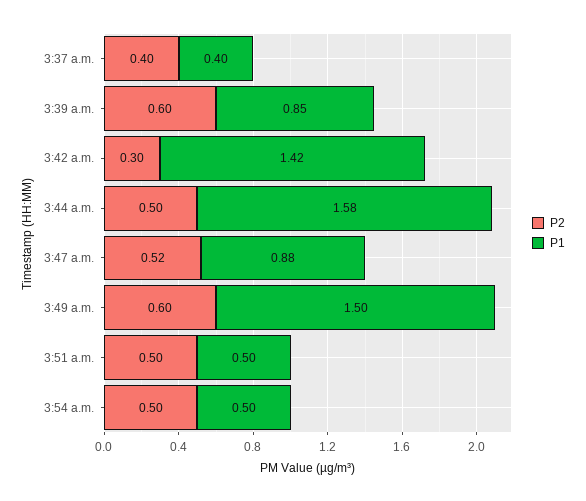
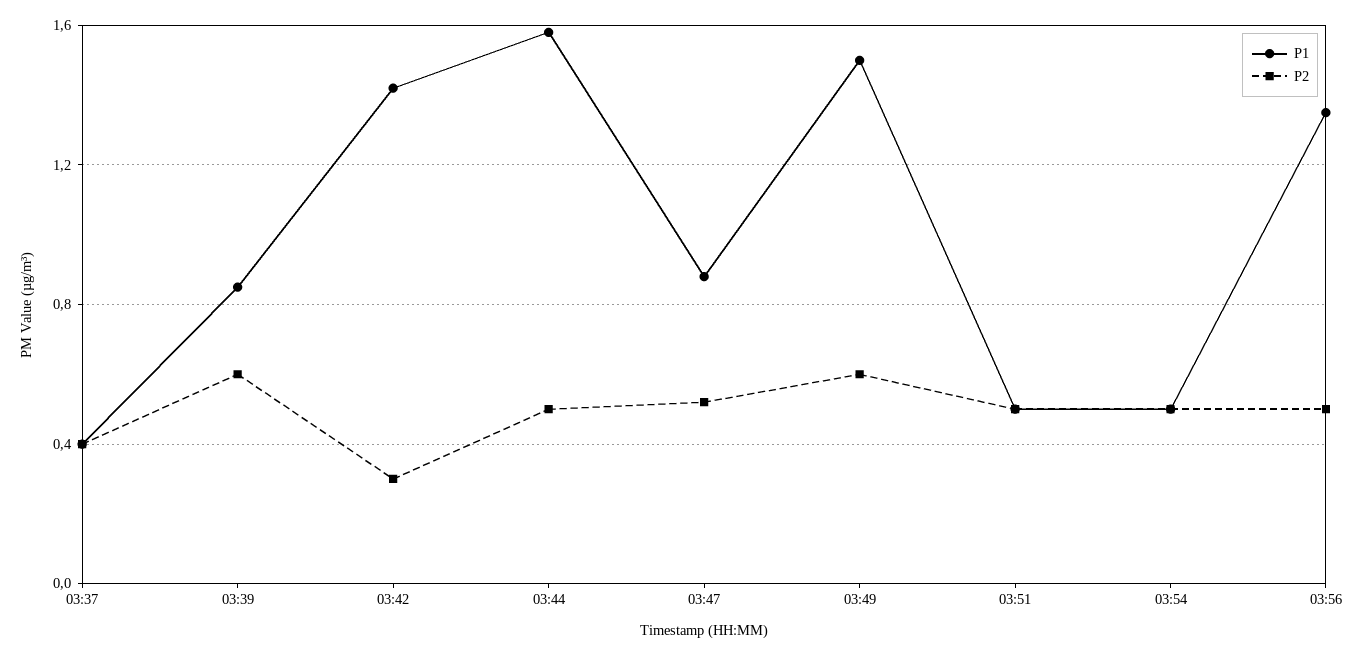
P1, 03:56: none -> 1.35
P2, 03:56: none -> 0.5

